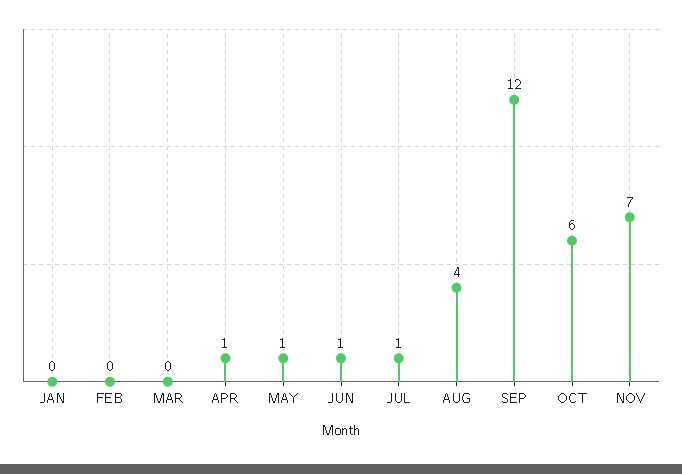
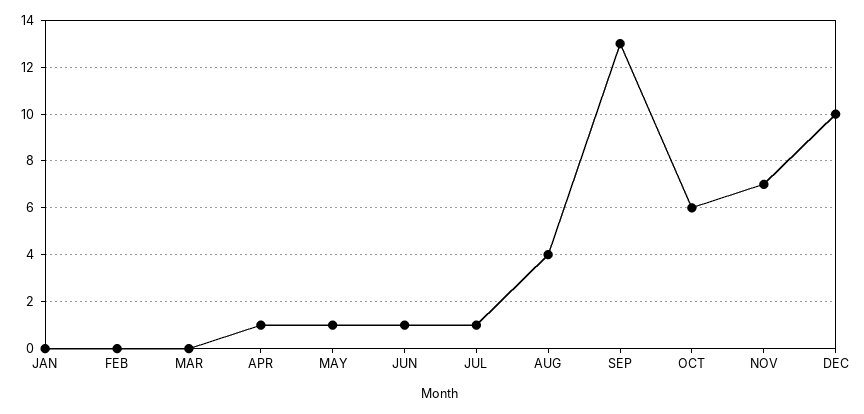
SEP: 12 -> 13
DEC: none -> 10

